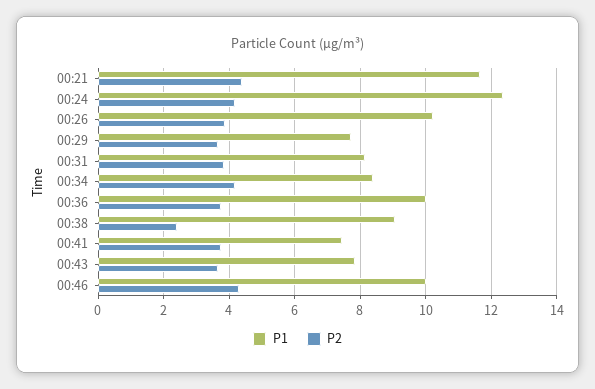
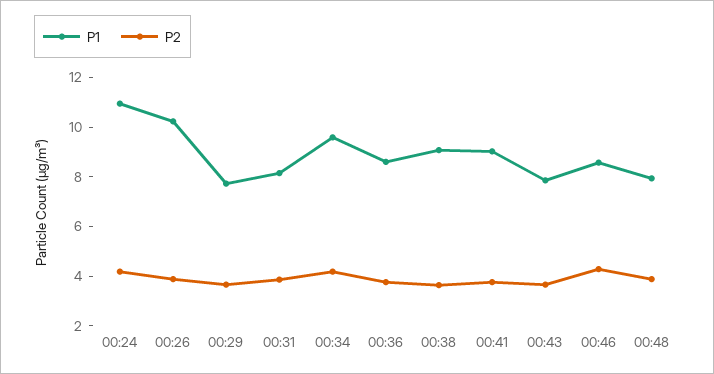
P1, 00:21: 11.6 -> none
P2, 00:21: 4.4 -> none
P1, 00:24: 12.4 -> 11
P1, 00:34: 8.4 -> 9.5
P1, 00:36: 10 -> 8.5
P2, 00:38: 2.4 -> 3.5
P1, 00:41: 7.4 -> 9
P1, 00:46: 10 -> 8.5
P1, 00:48: none -> 8
P2, 00:48: none -> 4

